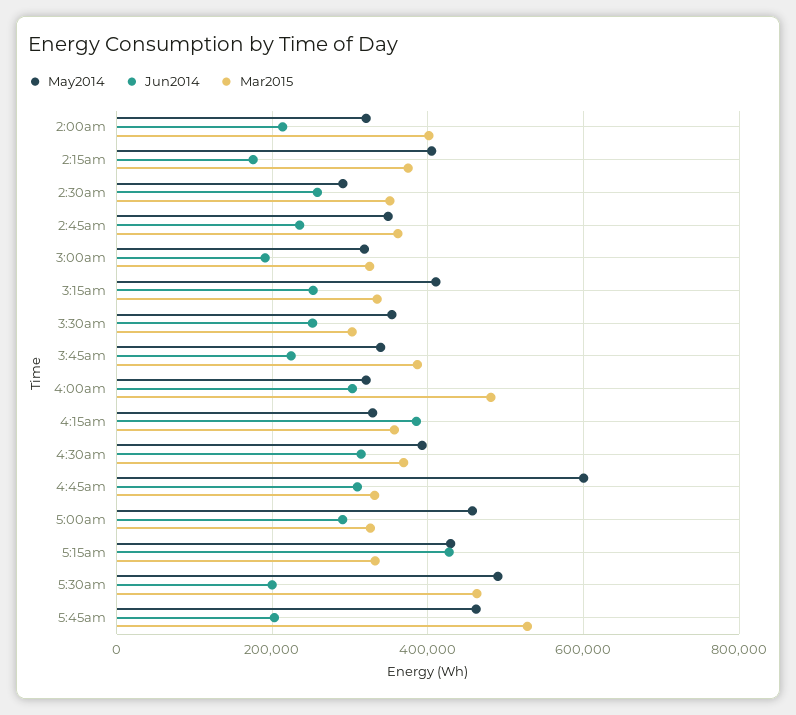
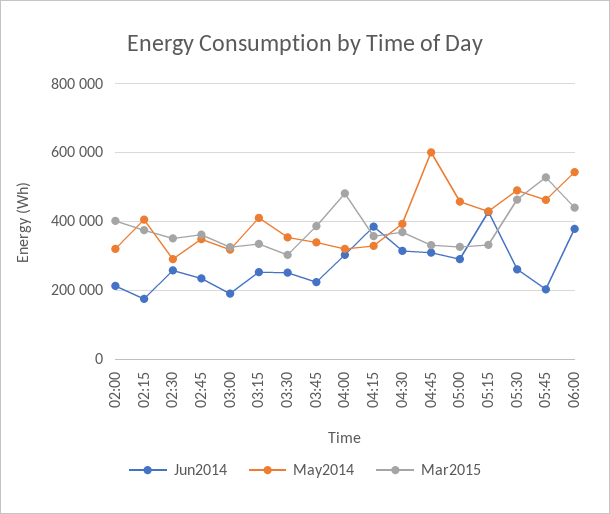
Jun2014, 5:30am: 200000 -> 260000
Jun2014, 06:00: none -> 380000
May2014, 06:00: none -> 540000
Mar2015, 06:00: none -> 440000

